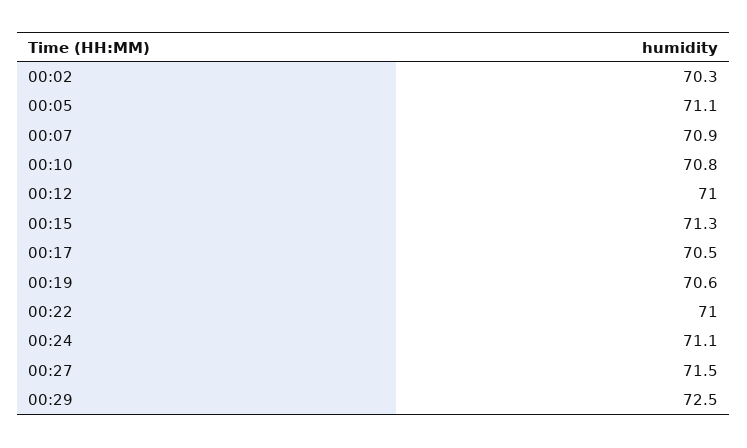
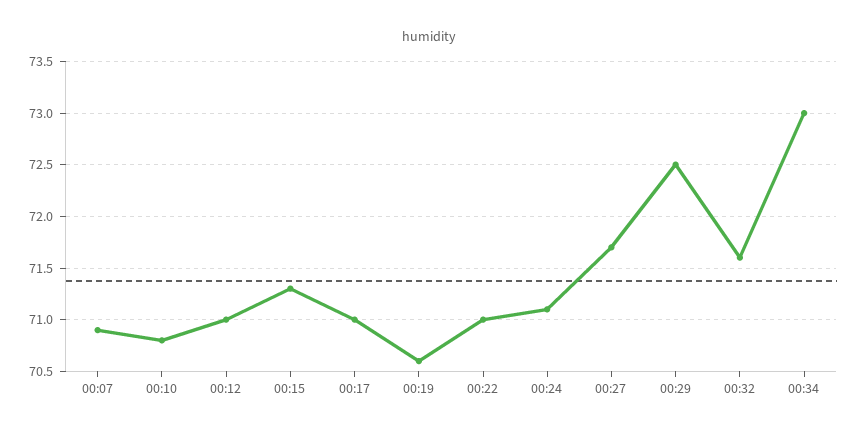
00:02: 70.3 -> none
00:05: 71.1 -> none
00:17: 70.5 -> 71
00:27: 71.5 -> 71.7
00:32: none -> 71.6
00:34: none -> 73

